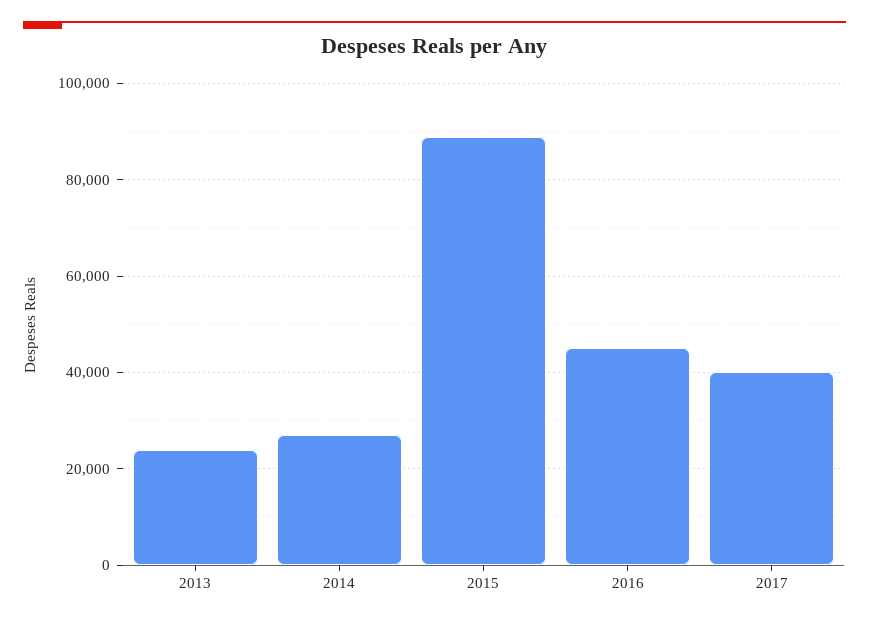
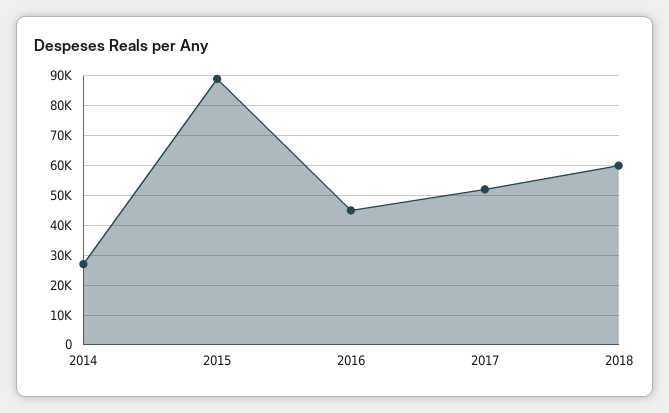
2013: 24000 -> none
2017: 40000 -> 52500
2018: none -> 60000

